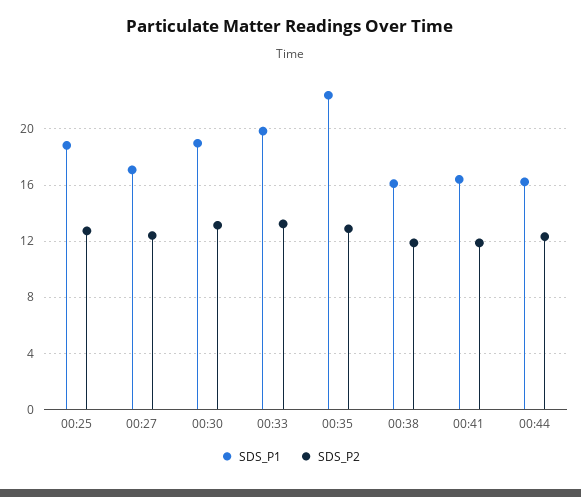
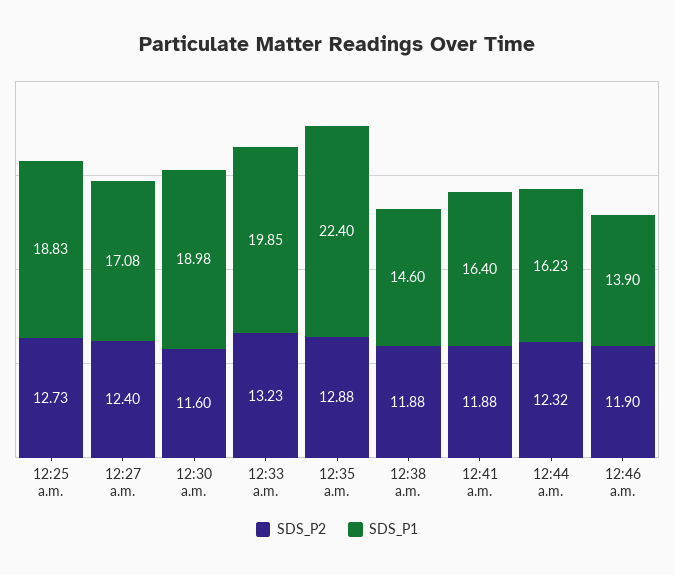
SDS_P2, 00:30: 13 -> 11.6
SDS_P1, 00:38: 16 -> 14.6
SDS_P2, 12:46 a.m.: none -> 11.9
SDS_P1, 12:46 a.m.: none -> 13.9

